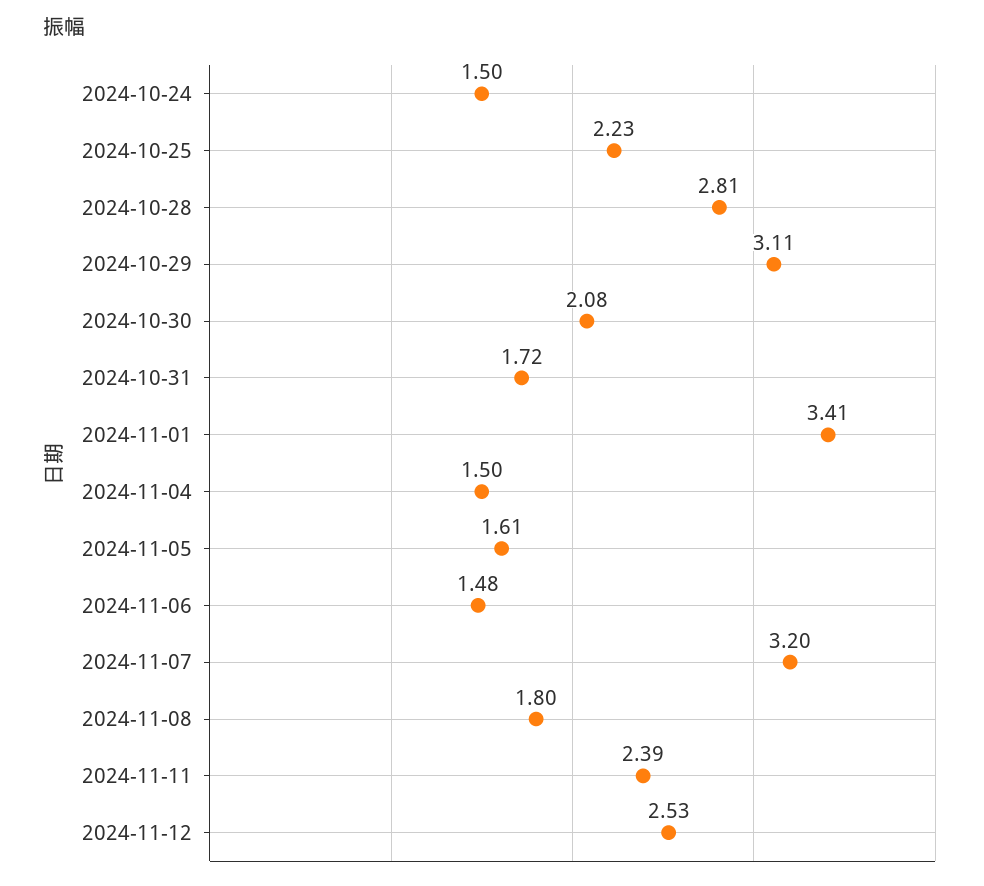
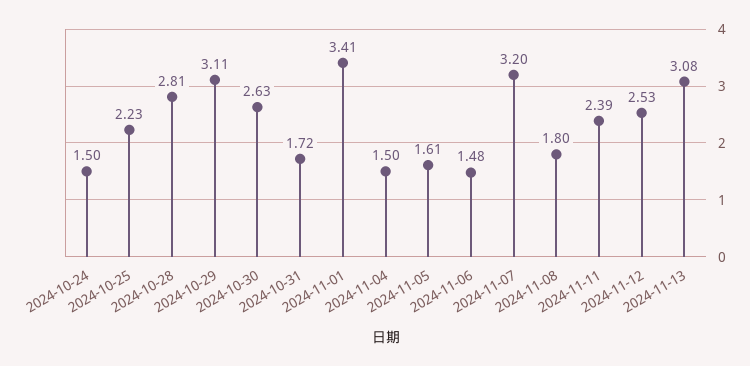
2024-10-30: 2.08 -> 2.63
2024-11-13: none -> 3.08

